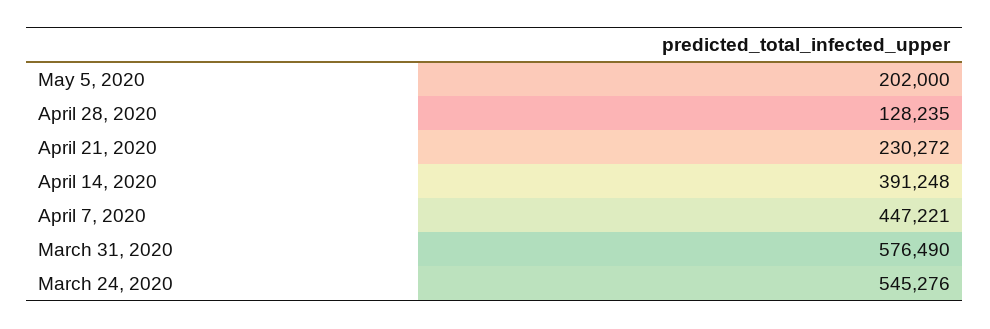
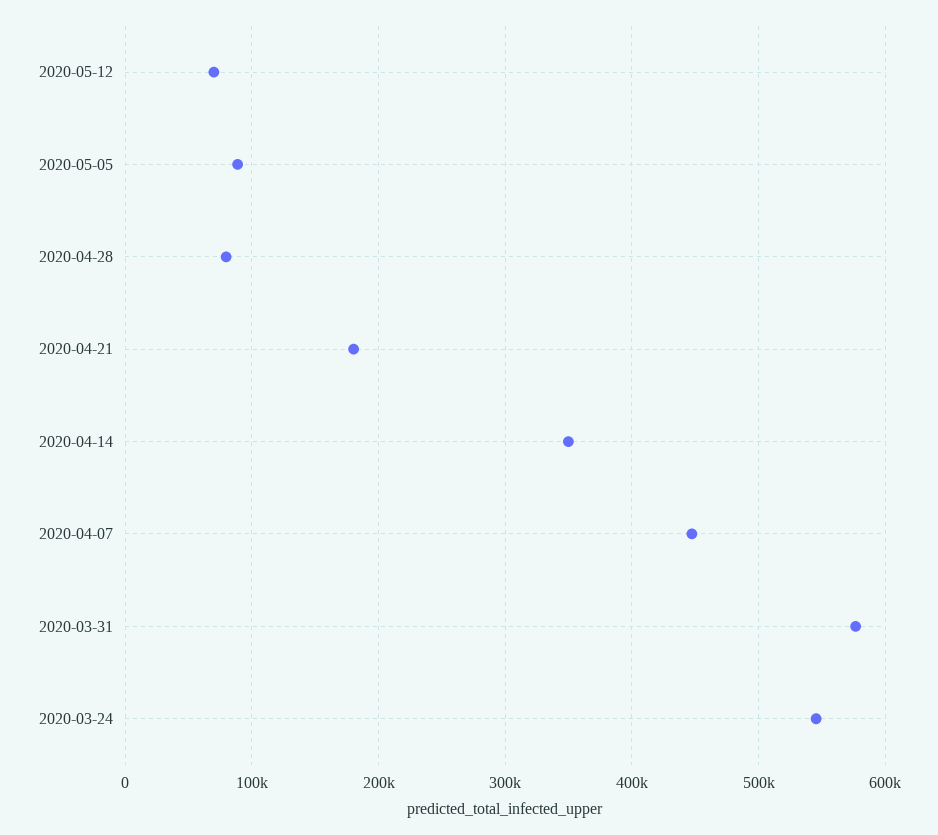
May 5, 2020: 202000 -> 90000
April 28, 2020: 128235 -> 80000
April 21, 2020: 230272 -> 180000
April 14, 2020: 391248 -> 350000
2020-05-12: none -> 70000

